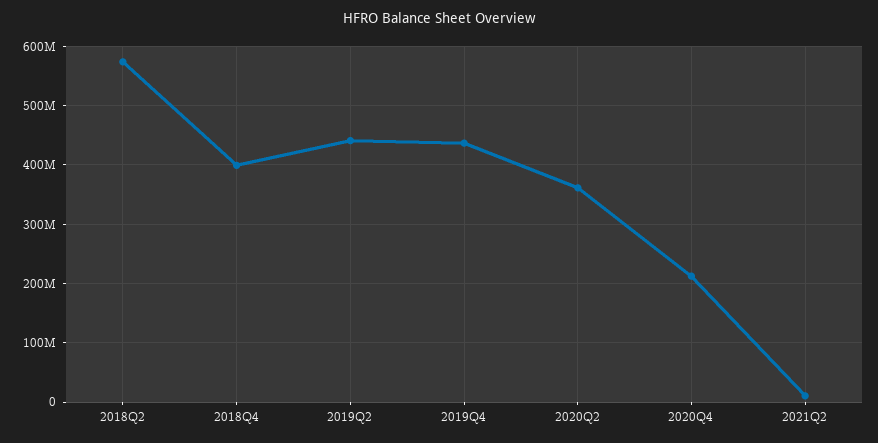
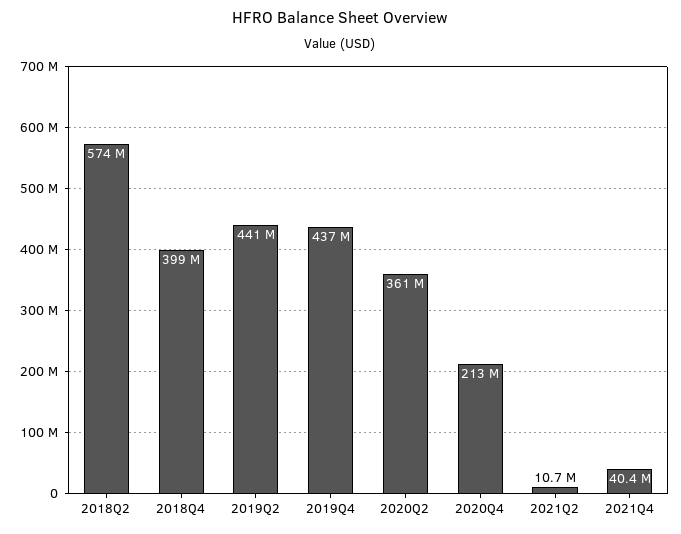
2021Q4: none -> 40400000

